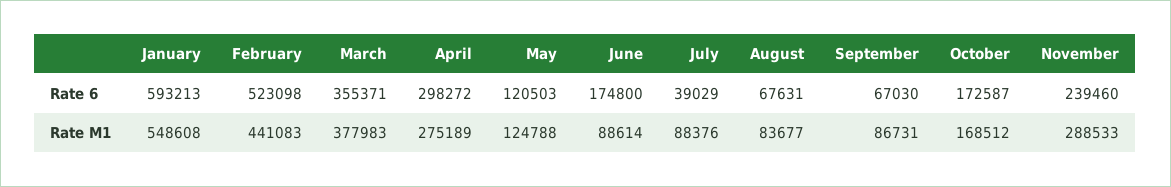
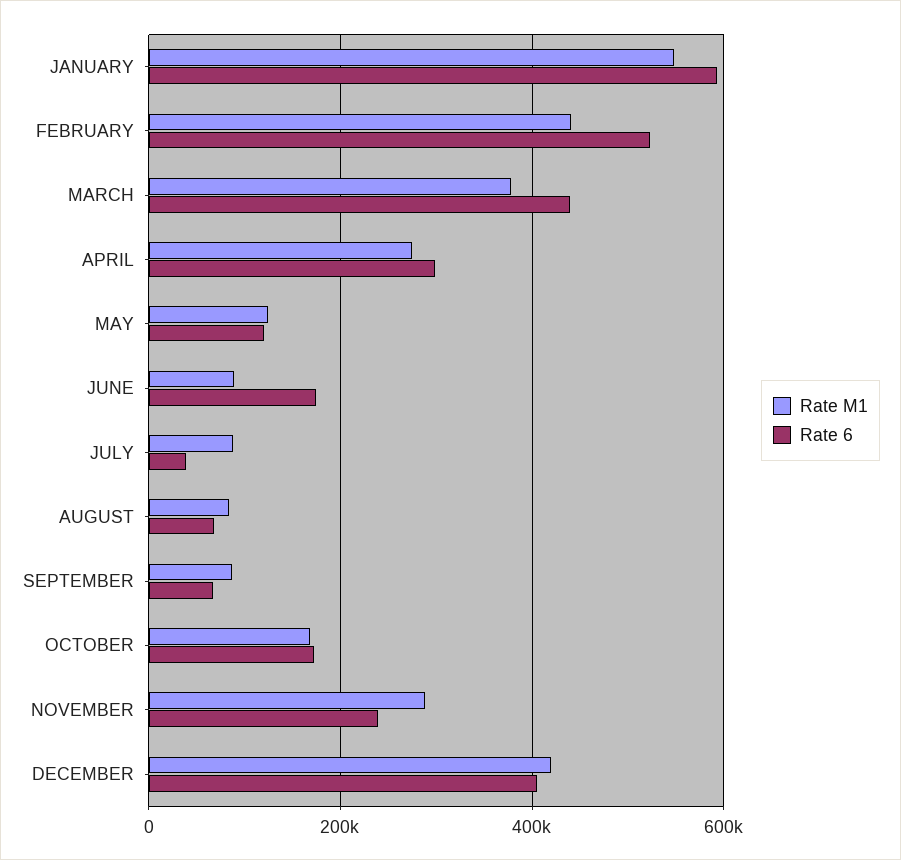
Rate 6, March: 355371 -> 440000
Rate M1, DECEMBER: none -> 420000
Rate 6, DECEMBER: none -> 400000

